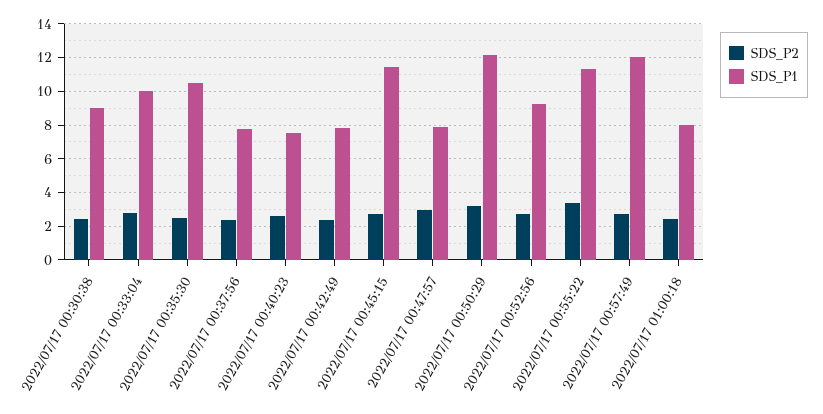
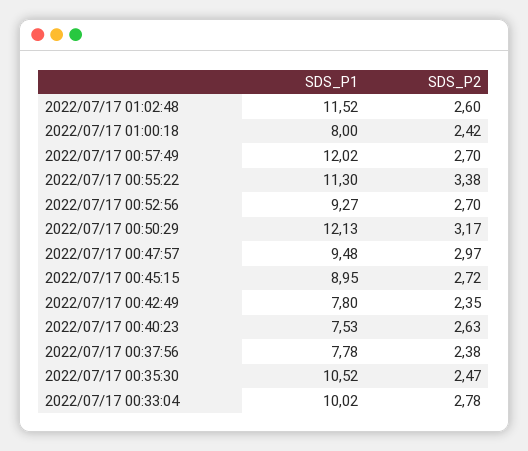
SDS_P2, 2022/07/17 00:30:38: 2.5 -> none
SDS_P1, 2022/07/17 00:30:38: 9 -> none
SDS_P1, 2022/07/17 00:45:15: 11.5 -> 8.95
SDS_P1, 2022/07/17 00:47:57: 8 -> 9.48
SDS_P1, 2022/07/17 01:02:48: none -> 11.52
SDS_P2, 2022/07/17 01:02:48: none -> 2.6

